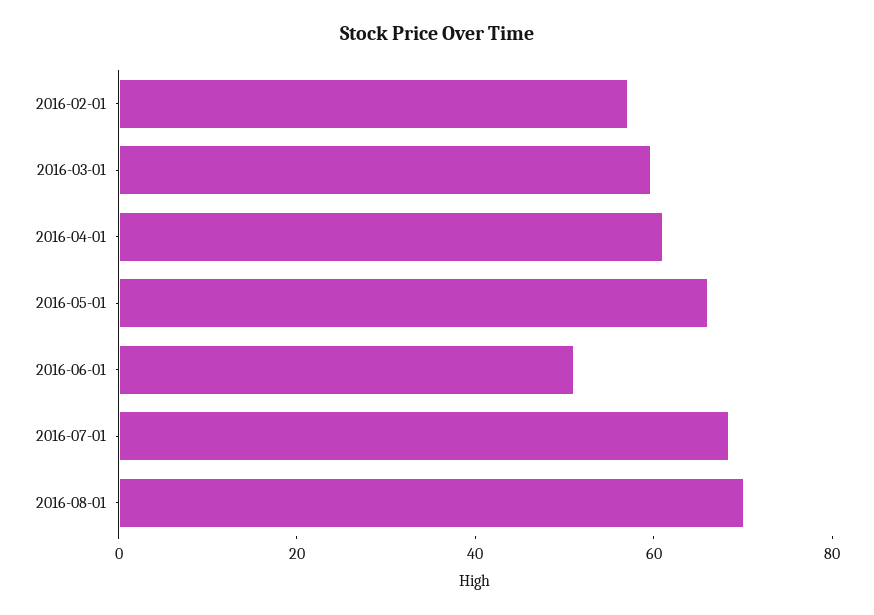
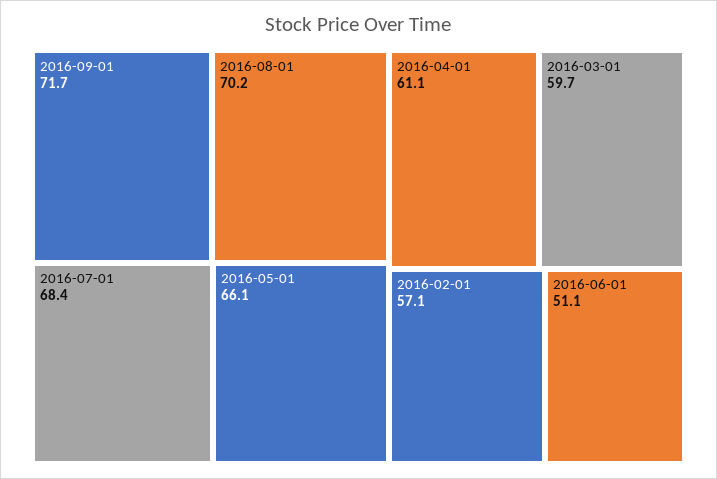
2016-09-01: none -> 71.7

